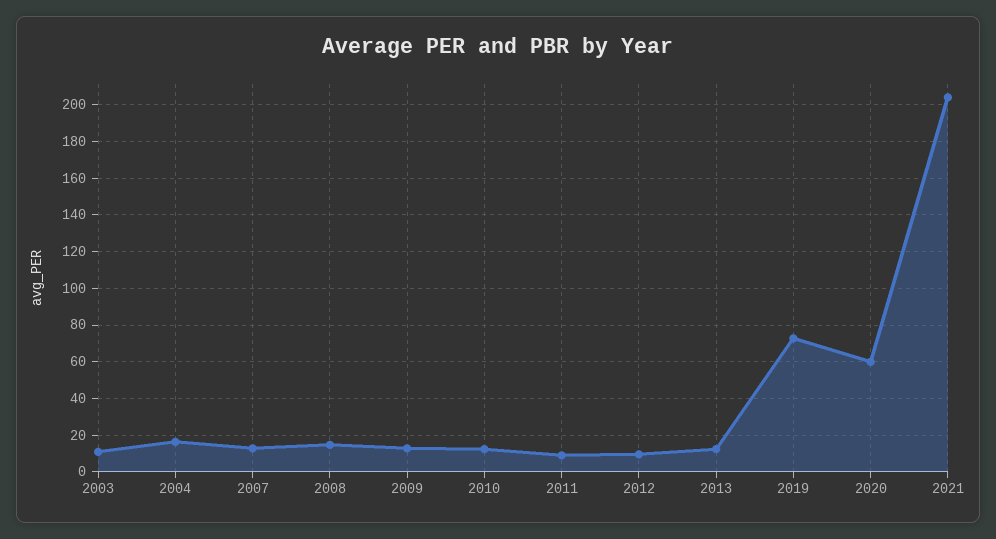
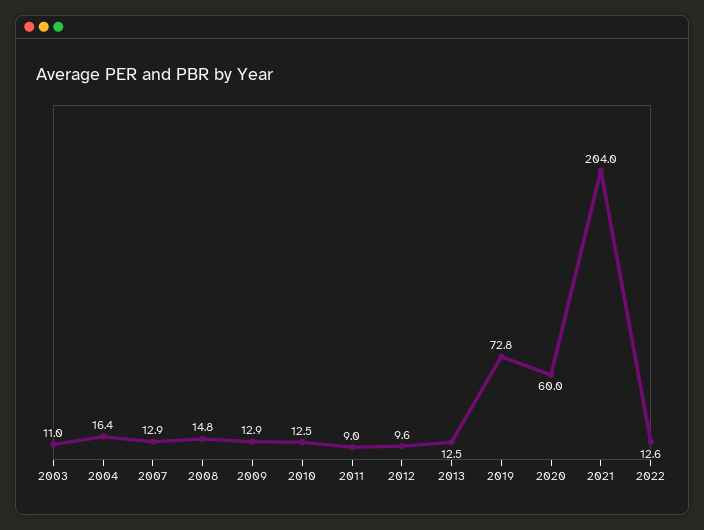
2022: none -> 12.6

